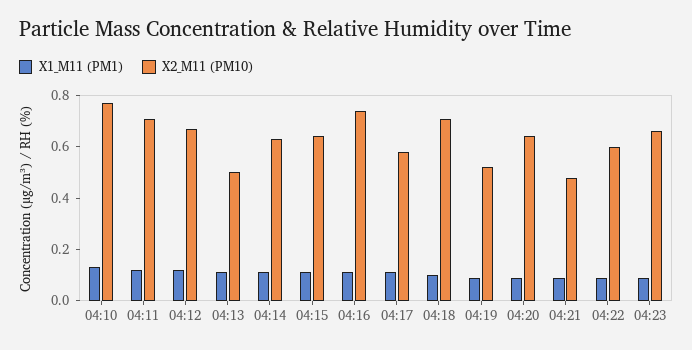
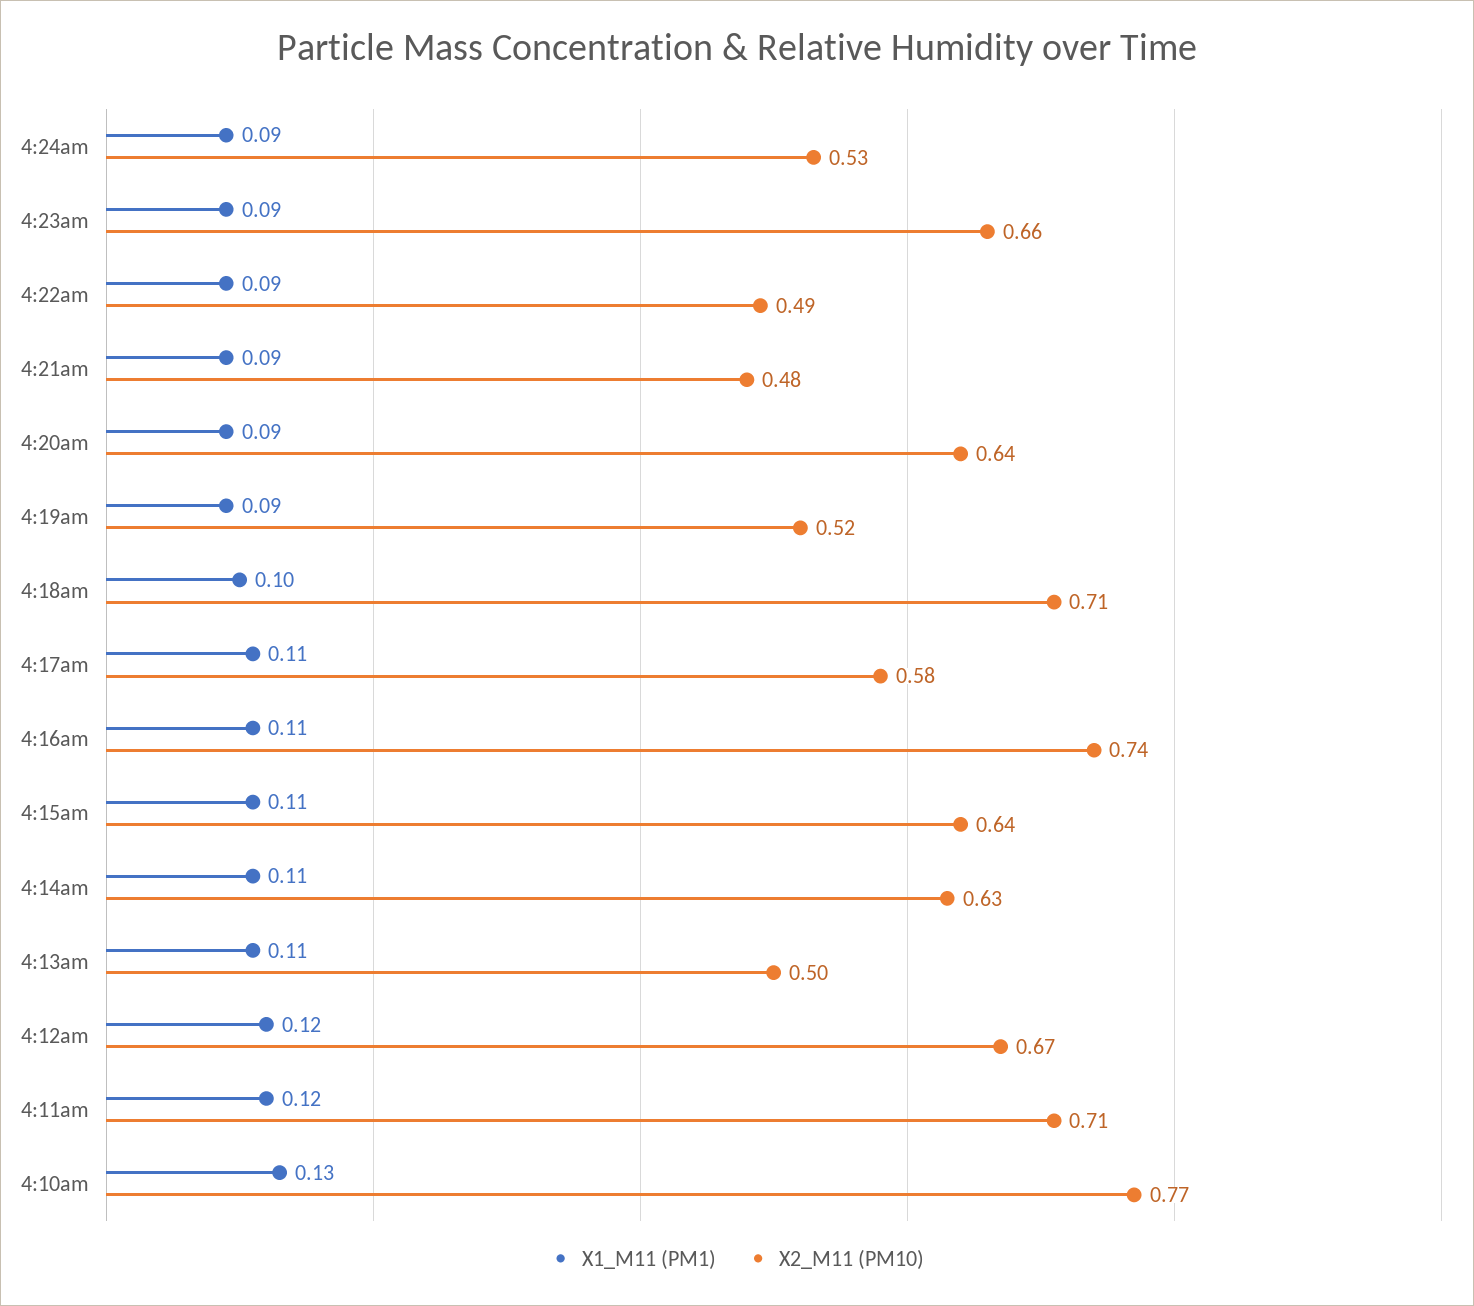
X2_M11 (PM10), 04:22: 0.6 -> 0.49
X1_M11 (PM1), 4:24am: none -> 0.09
X2_M11 (PM10), 4:24am: none -> 0.53

